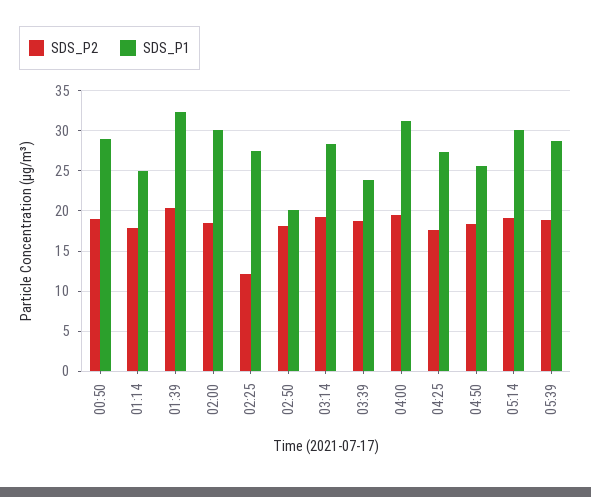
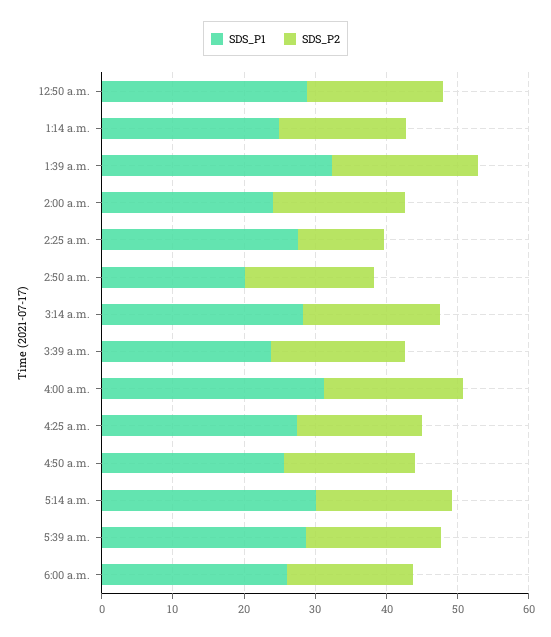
SDS_P1, 02:00: 30 -> 24
SDS_P1, 6:00 a.m.: none -> 26
SDS_P2, 6:00 a.m.: none -> 18

